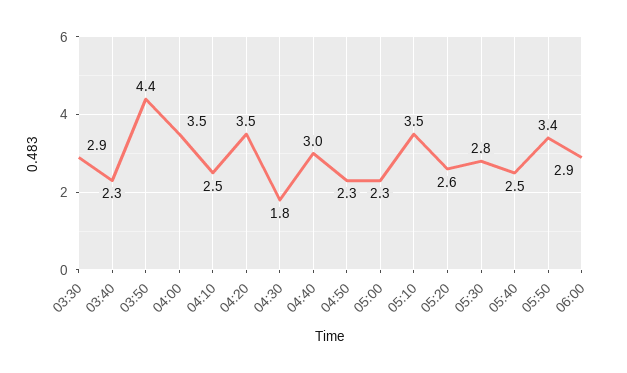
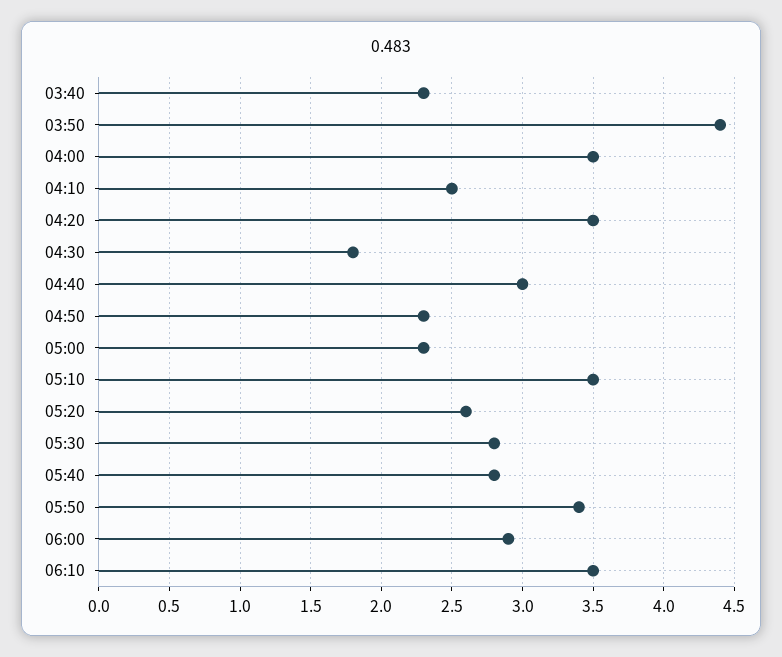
03:30: 2.9 -> none
05:40: 2.5 -> 2.8
06:10: none -> 3.5

